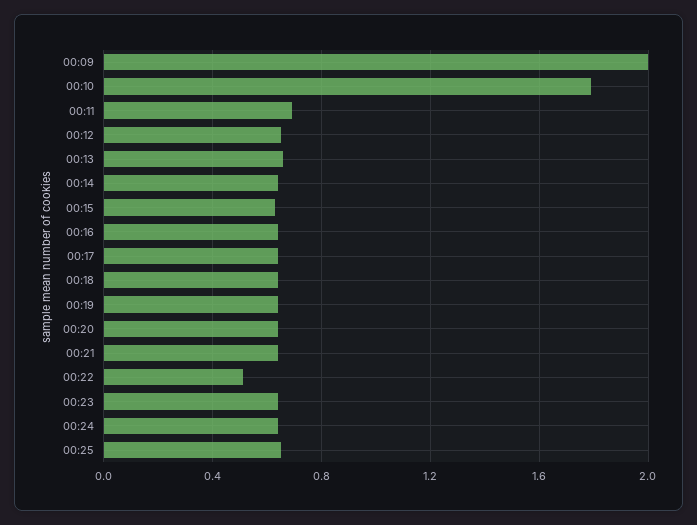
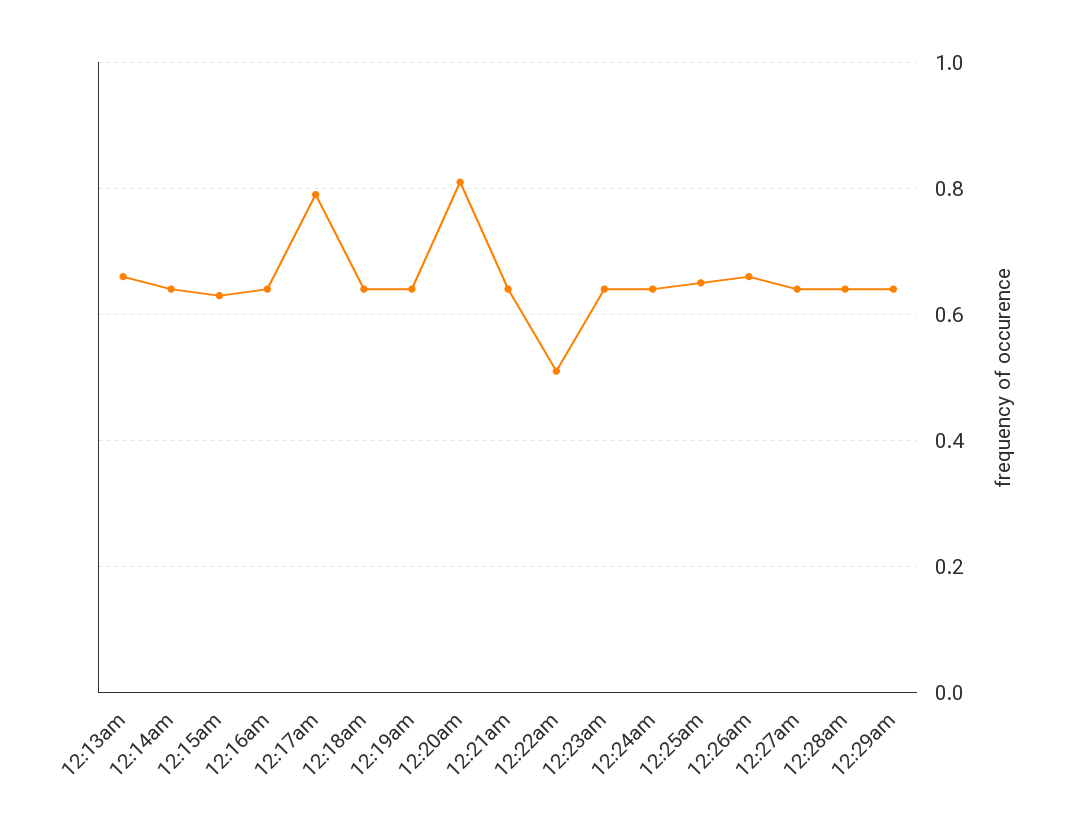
00:09: 2 -> none
00:10: 1.8 -> none
00:11: 0.7 -> none
00:12: 0.65 -> none
00:17: 0.65 -> 0.8
00:20: 0.65 -> 0.8
12:26am: none -> 0.65
12:27am: none -> 0.65
12:28am: none -> 0.65
12:29am: none -> 0.65

